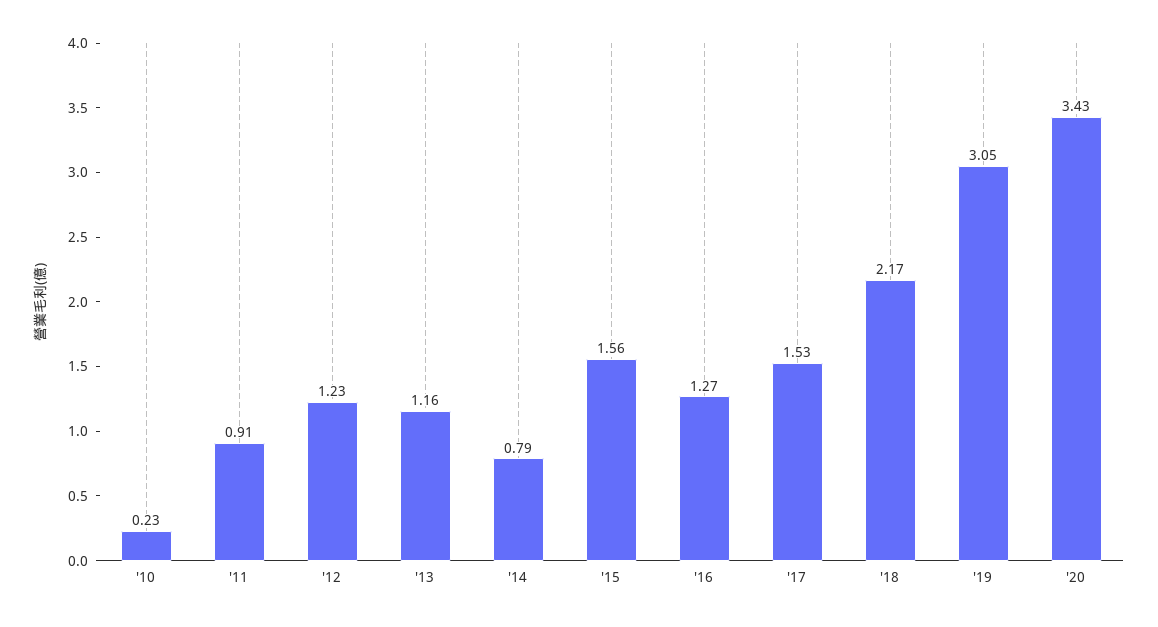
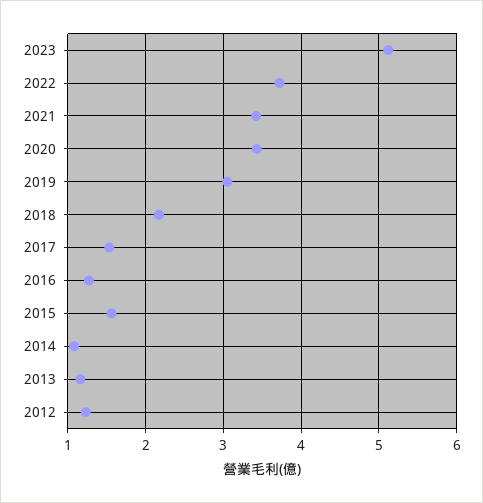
'10: 0.23 -> none
'11: 0.91 -> none
'14: 0.79 -> 1.1
2023: none -> 5.1
2022: none -> 3.7
2021: none -> 3.4

